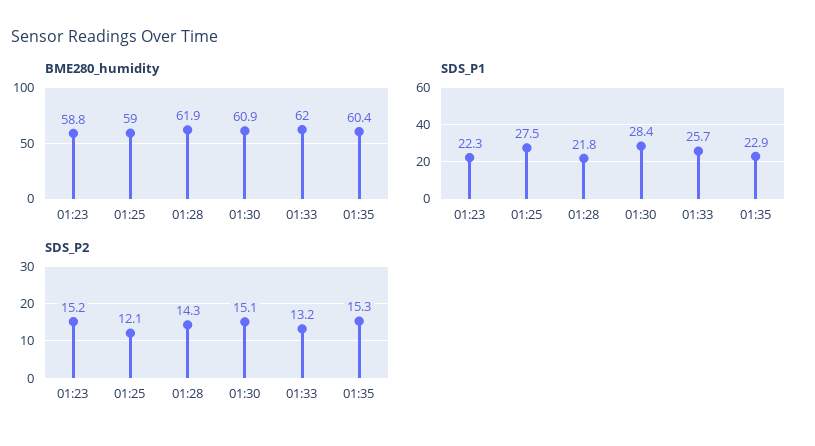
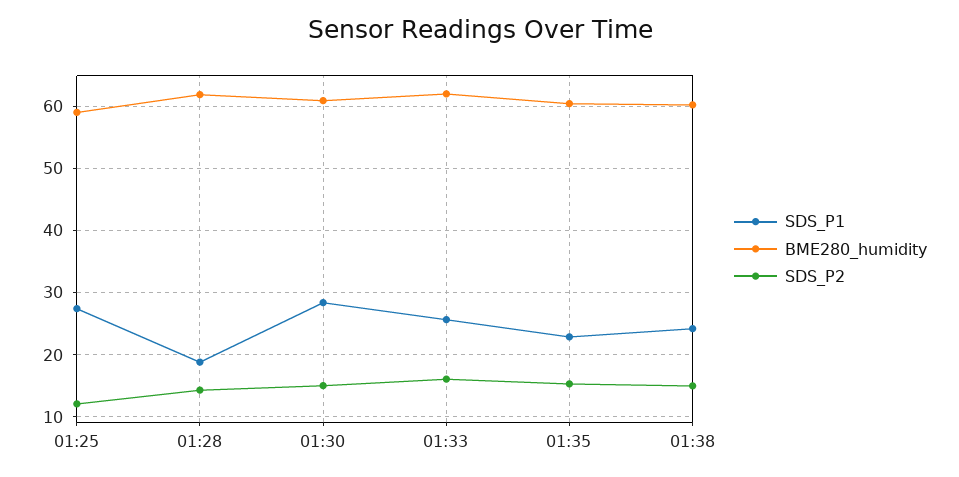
BME280_humidity, 01:23: 58.8 -> none
SDS_P1, 01:23: 22.3 -> none
SDS_P1, 01:28: 21.8 -> 19
SDS_P2, 01:23: 15.2 -> none
SDS_P2, 01:33: 13.2 -> 16
SDS_P1, 01:38: none -> 24
BME280_humidity, 01:38: none -> 60
SDS_P2, 01:38: none -> 15

